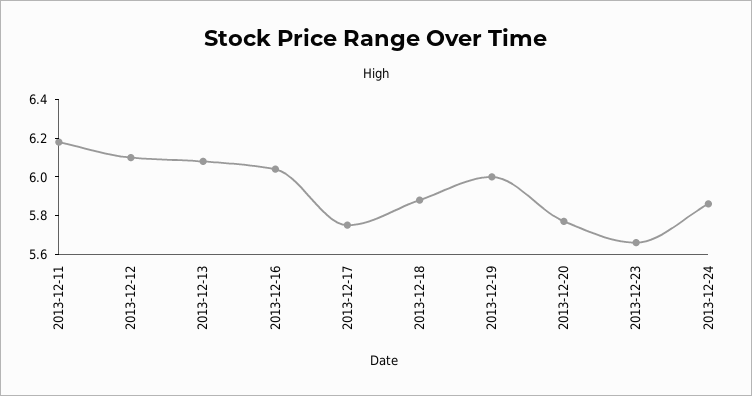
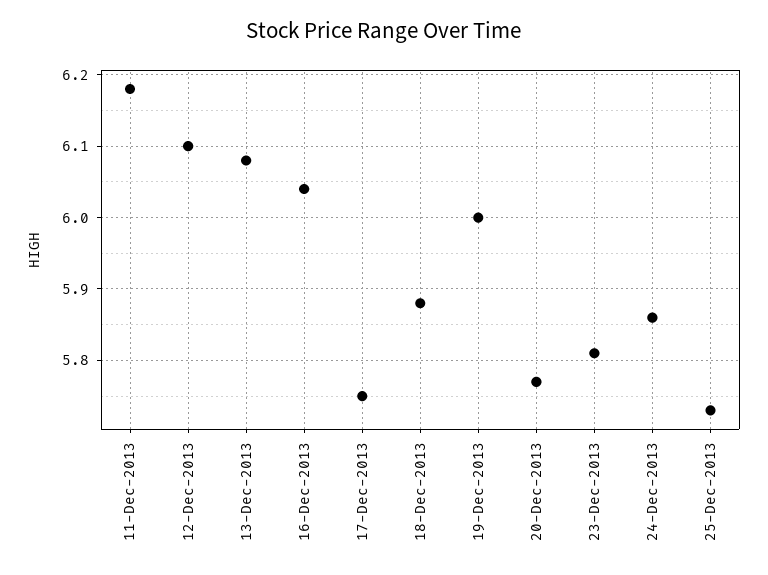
2013-12-23: 5.65 -> 5.81
25-Dec-2013: none -> 5.73

